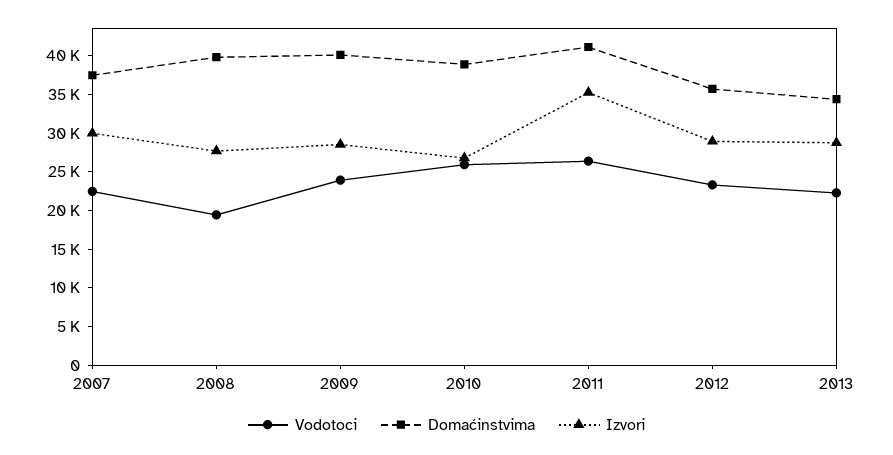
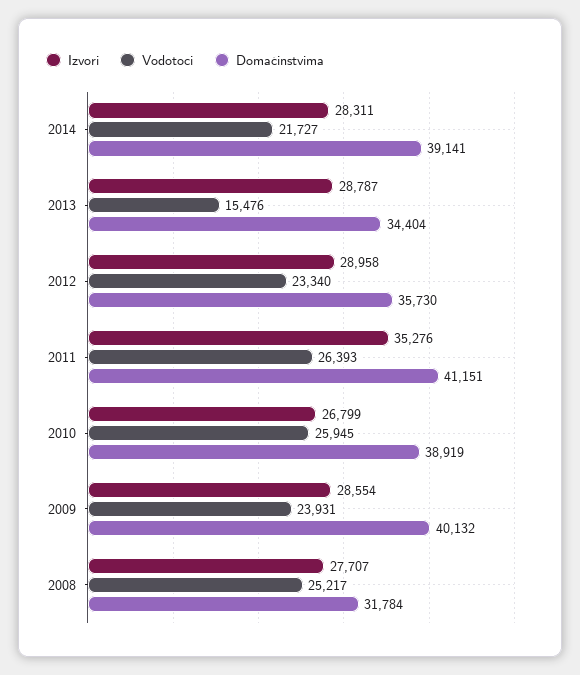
Vodotoci, 2007: 22500 -> none
Domaćinstvima, 2007: 37500 -> none
Izvori, 2007: 30000 -> none
Vodotoci, 2008: 20000 -> 25217
Domaćinstvima, 2008: 40000 -> 31784
Vodotoci, 2013: 22500 -> 15476
Izvori, 2014: none -> 28311
Vodotoci, 2014: none -> 21727
Domaćinstvima, 2014: none -> 39141

